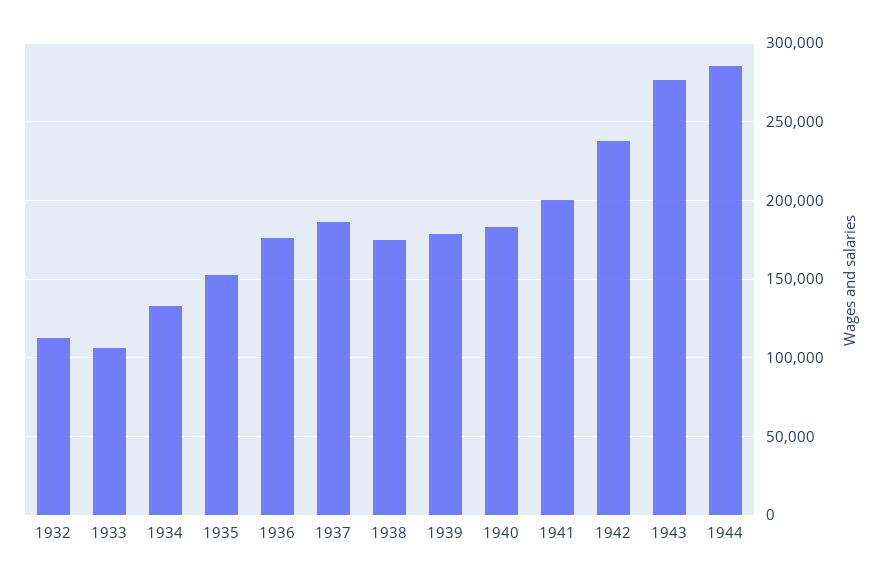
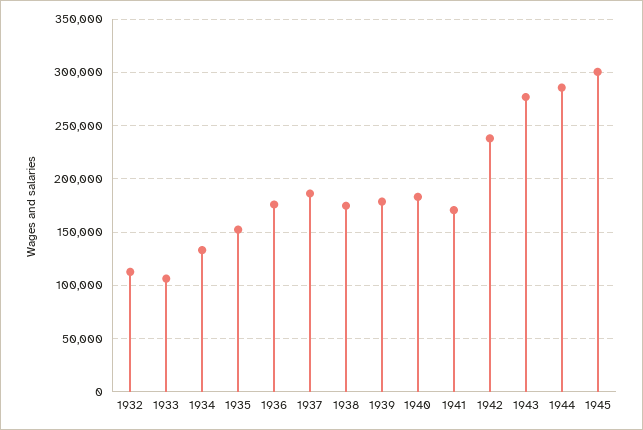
1941: 200000 -> 170000
1945: none -> 300000

